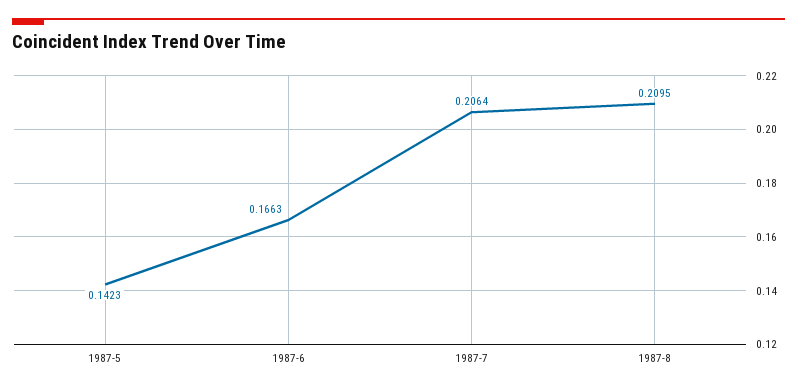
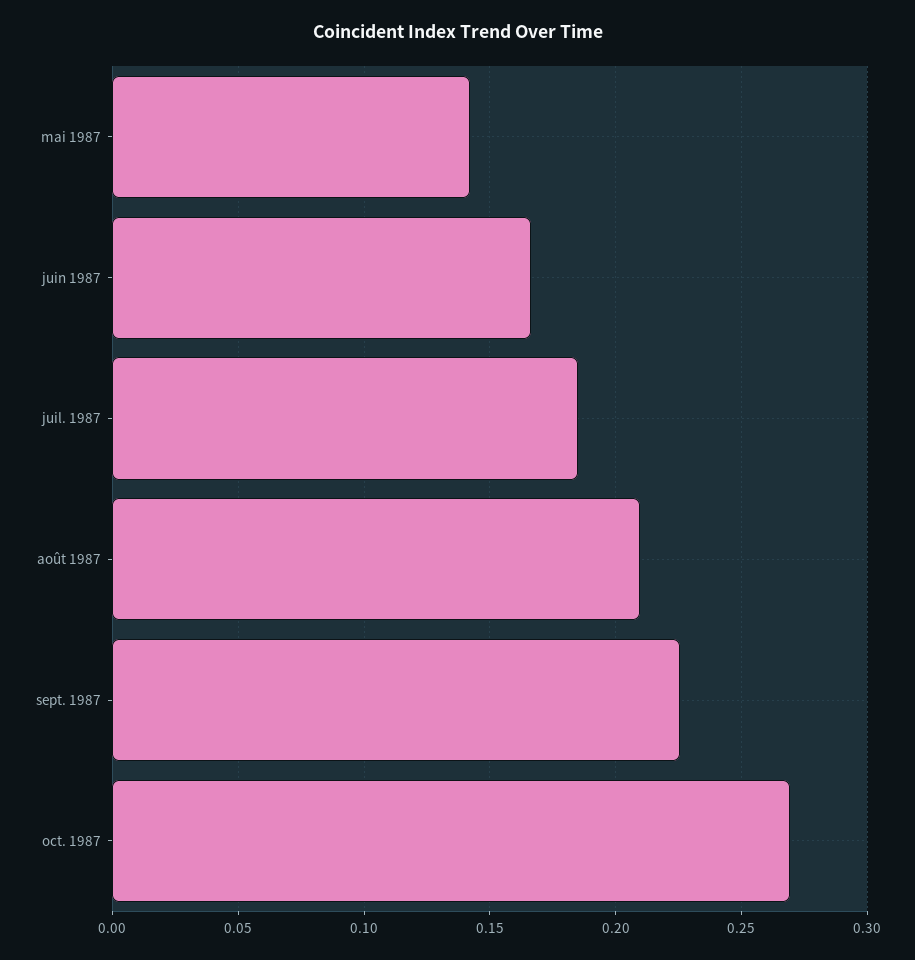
1987-7: 0.2064 -> 0.185
sept. 1987: none -> 0.225
oct. 1987: none -> 0.27

